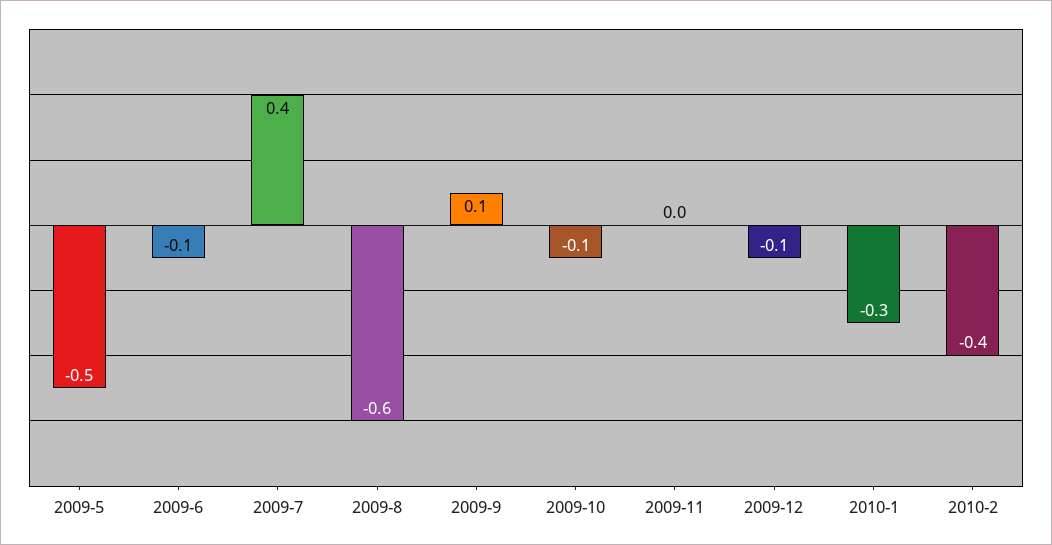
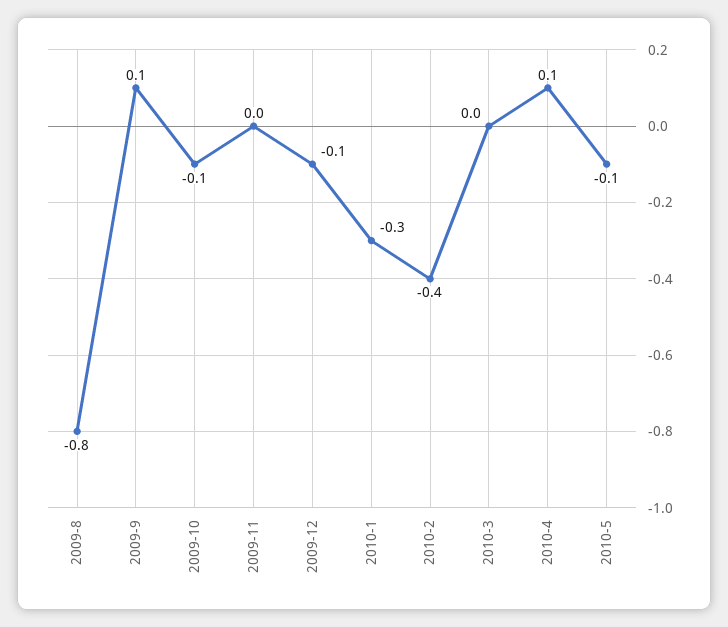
2009-5: -0.5 -> none
2009-6: -0.1 -> none
2009-7: 0.4 -> none
2009-8: -0.6 -> -0.8
2010-3: none -> 0
2010-4: none -> 0.1
2010-5: none -> -0.1

